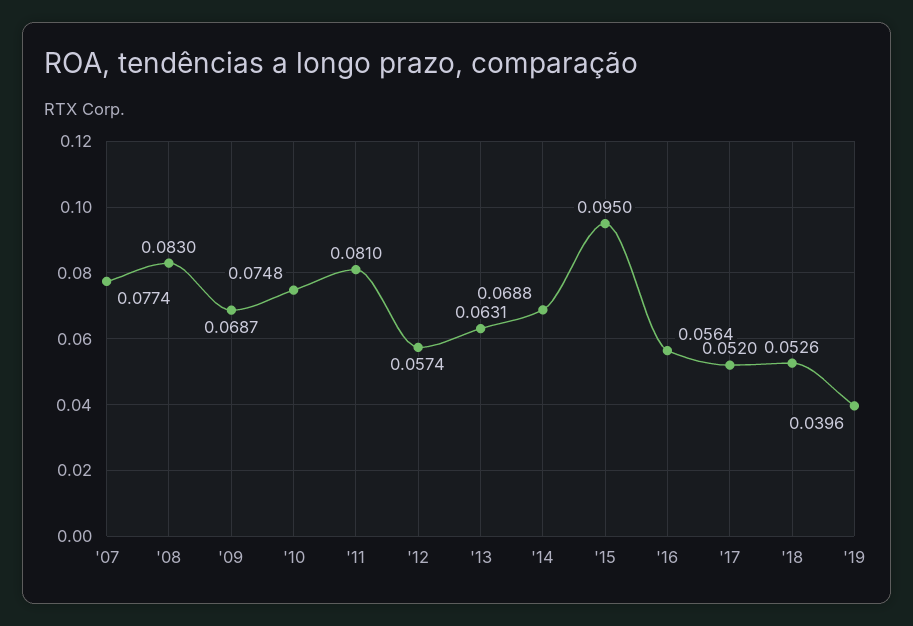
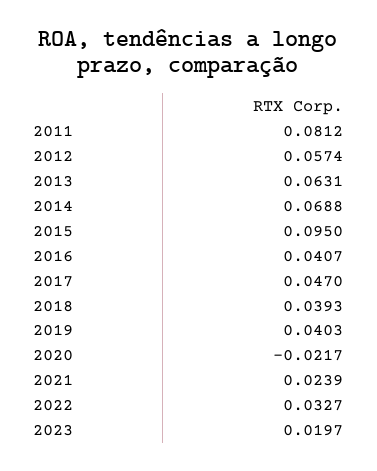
'07: 0.0774 -> none
'08: 0.083 -> none
'09: 0.0687 -> none
'10: 0.0748 -> none
'11: 0.081 -> 0.0812
'16: 0.0564 -> 0.0407
'17: 0.052 -> 0.047
'18: 0.0526 -> 0.0393
'19: 0.0396 -> 0.0403
2020: none -> -0.0217
2021: none -> 0.0239
2022: none -> 0.0327
2023: none -> 0.0197

